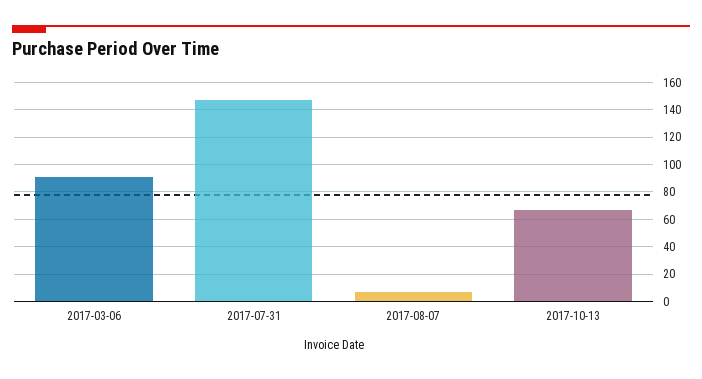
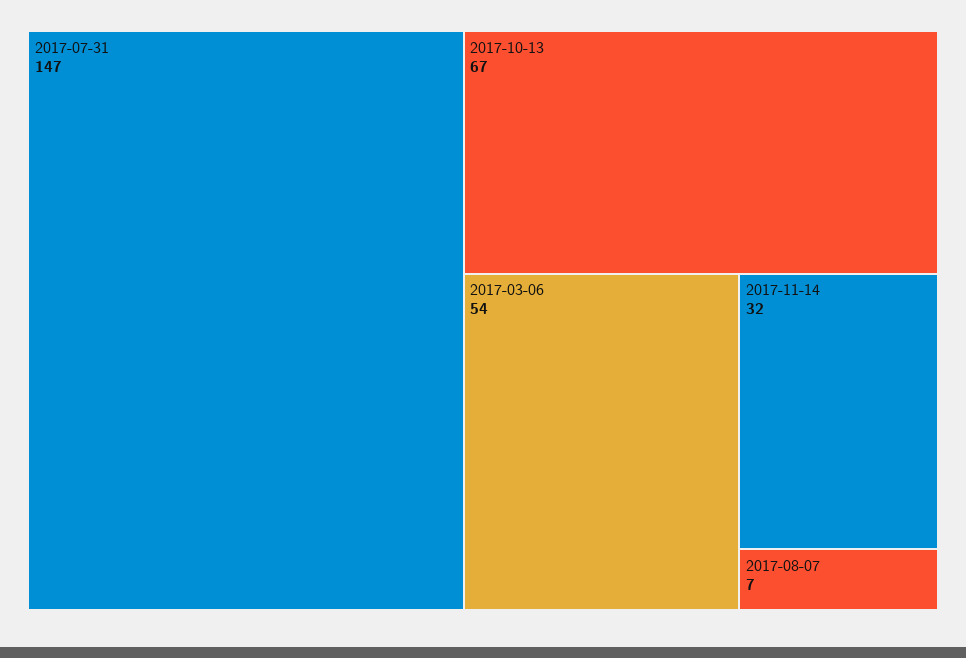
2017-03-06: 90 -> 54
2017-11-14: none -> 32

